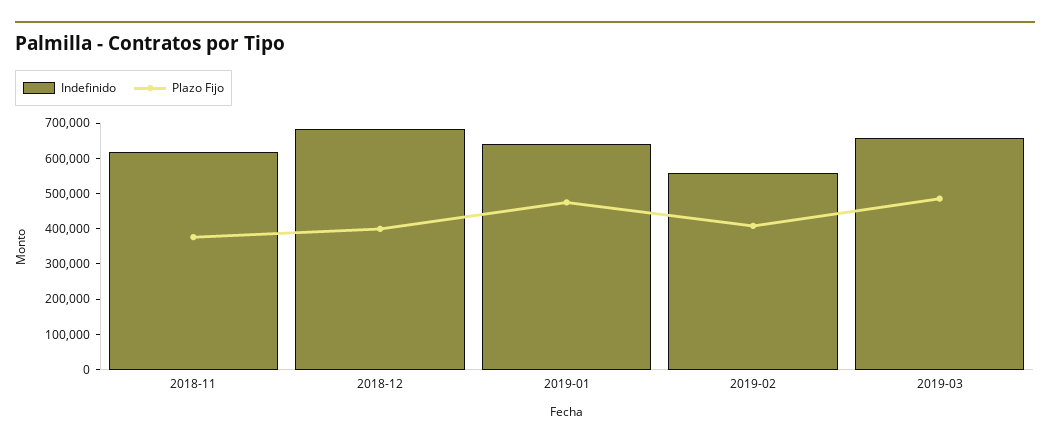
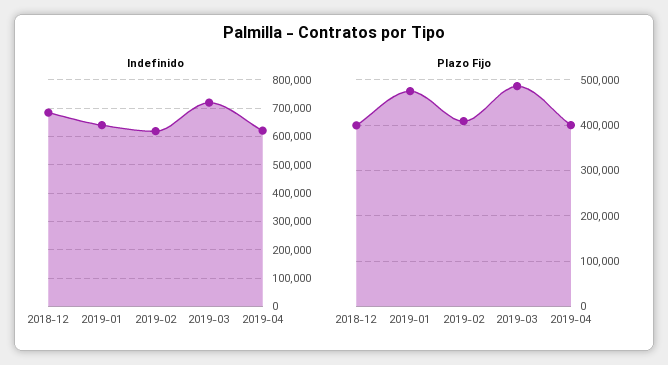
Indefinido, 2018-11: 625000 -> none
Plazo Fijo, 2018-11: 375000 -> none
Indefinido, 2019-02: 550000 -> 625000
Indefinido, 2019-03: 650000 -> 725000
Indefinido, 2019-04: none -> 625000
Plazo Fijo, 2019-04: none -> 400000

